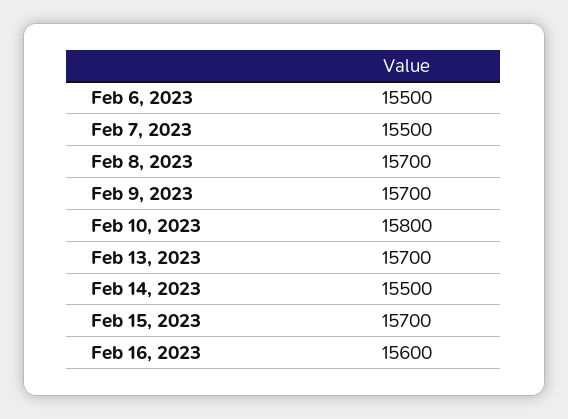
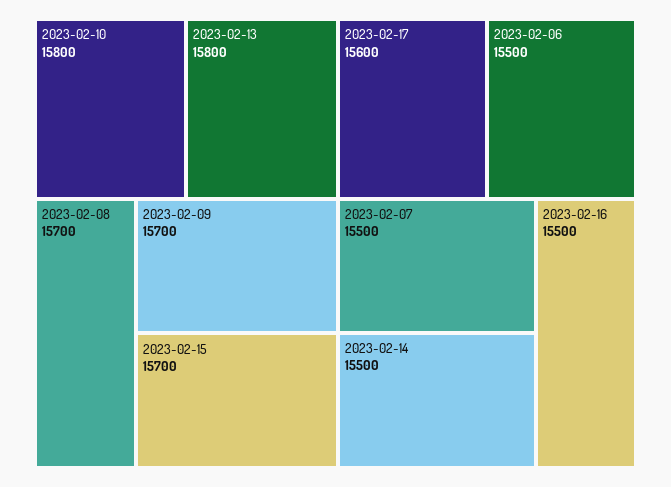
Feb 13, 2023: 15700 -> 15800
Feb 16, 2023: 15600 -> 15500
2023-02-17: none -> 15600

